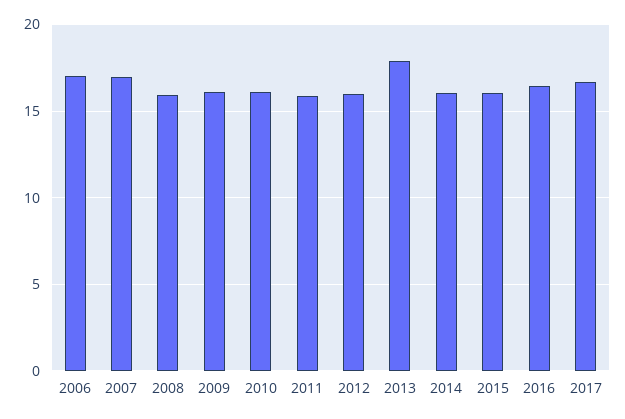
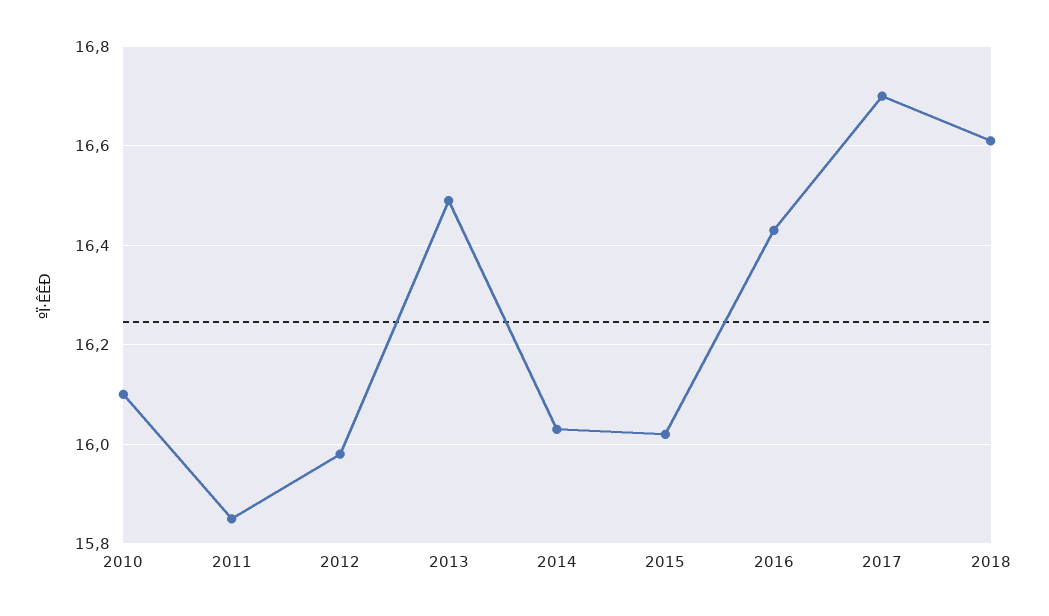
2006: 17 -> none
2007: 17 -> none
2008: 16 -> none
2009: 16 -> none
2013: 18 -> 16.5
2018: none -> 16.6

